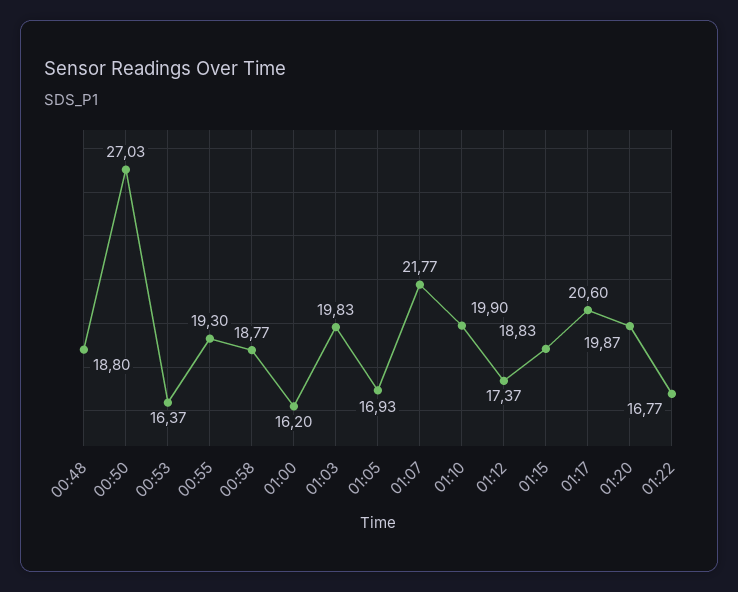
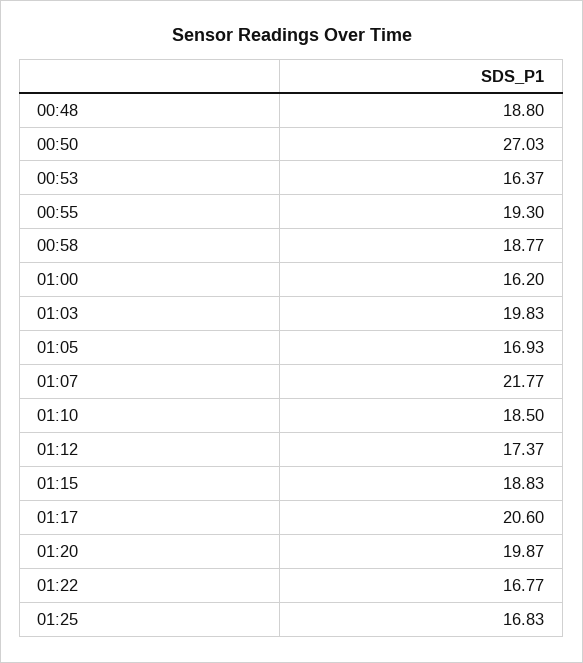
01:10: 19.9 -> 18.5
01:25: none -> 16.83

